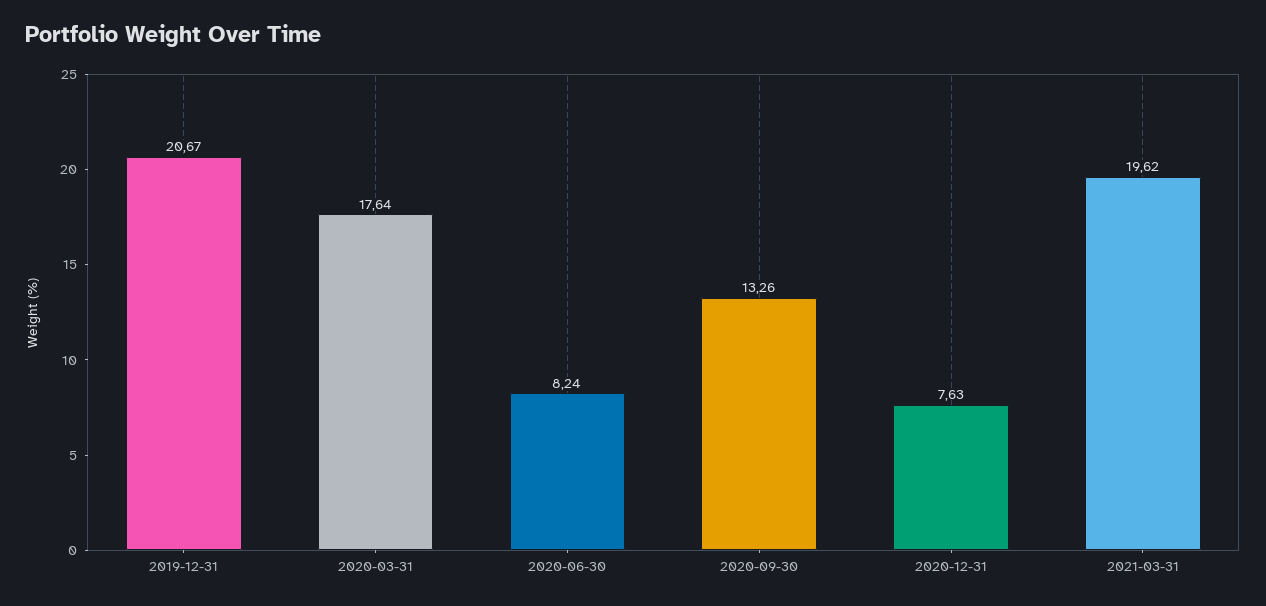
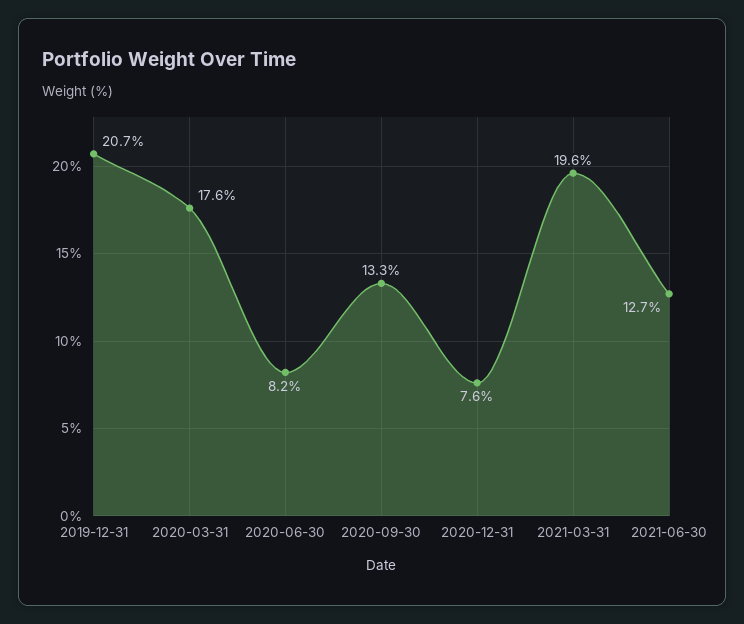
2021-06-30: none -> 12.7

